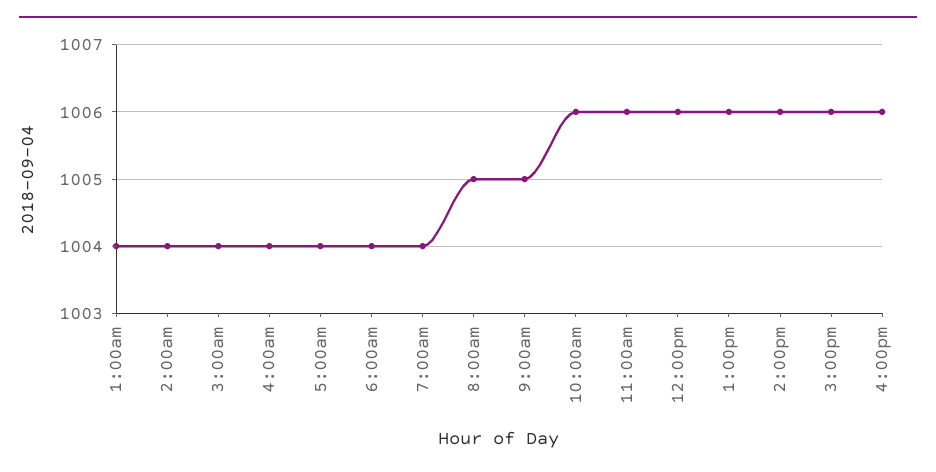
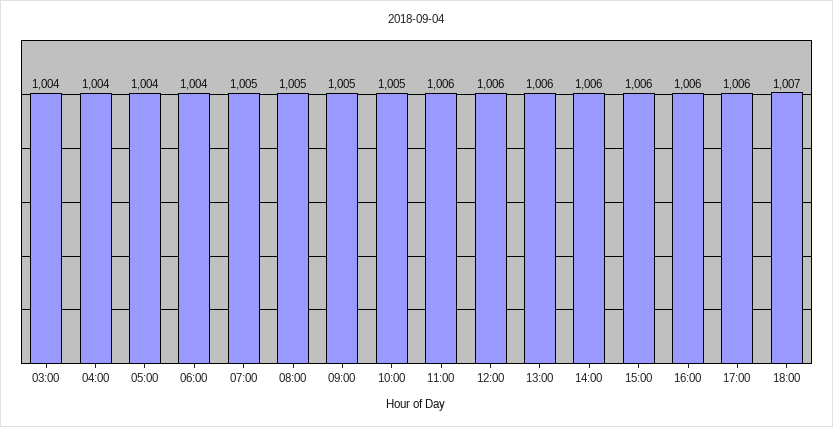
1:00am: 1004 -> none
2:00am: 1004 -> none
7:00am: 1004 -> 1005
10:00am: 1006 -> 1005
17:00: none -> 1006
18:00: none -> 1007

